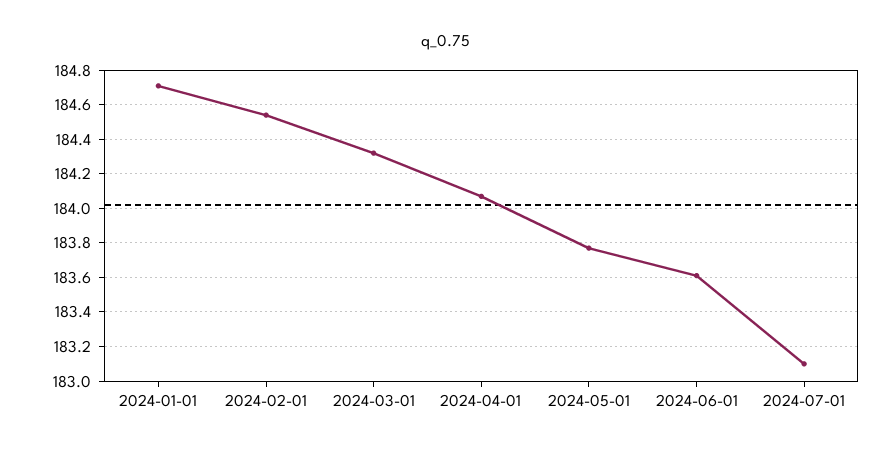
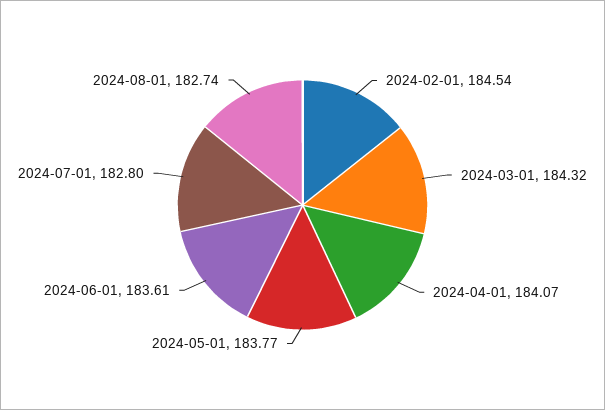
2024-01-01: 184.7 -> none
2024-07-01: 183.1 -> 182.8
2024-08-01: none -> 182.74

